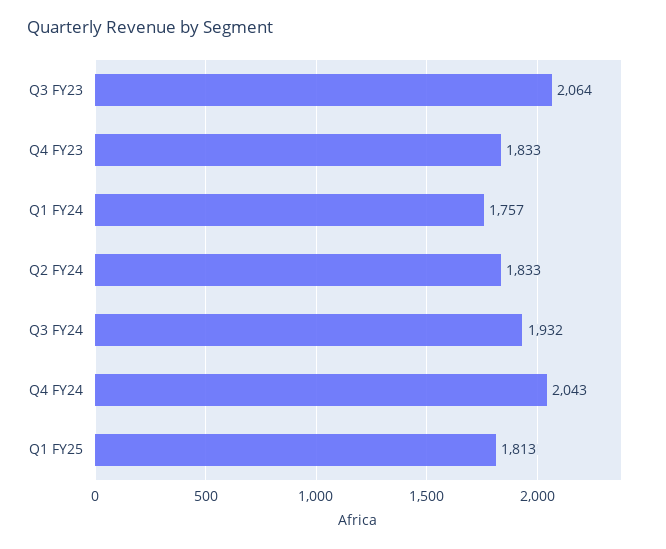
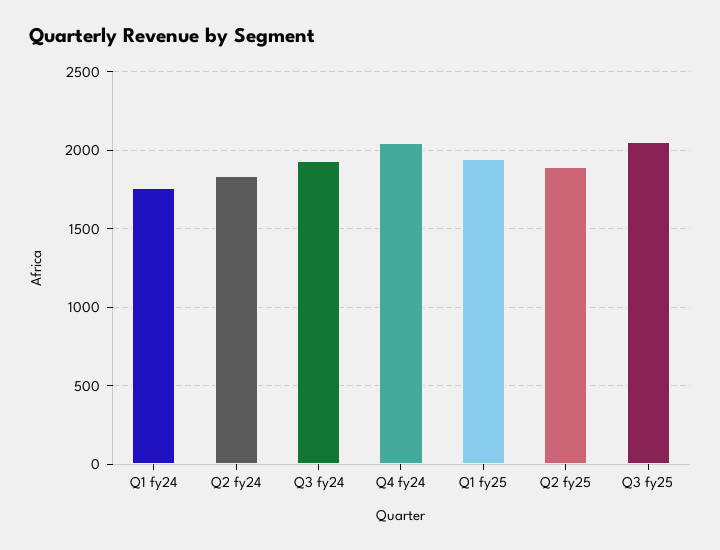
Q3 FY23: 2064 -> none
Q4 FY23: 1833 -> none
Q1 FY25: 1813 -> 1950
Q2 fy25: none -> 1900
Q3 fy25: none -> 2050

